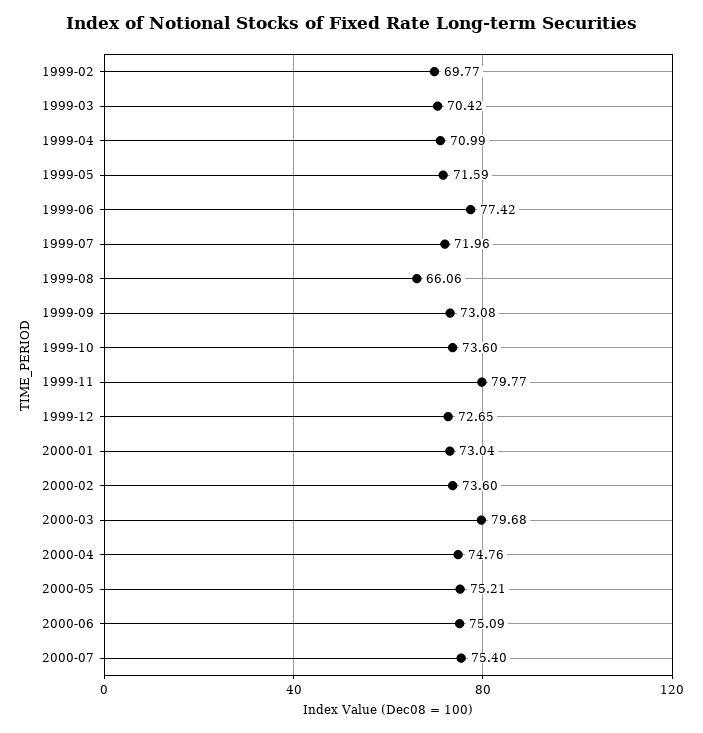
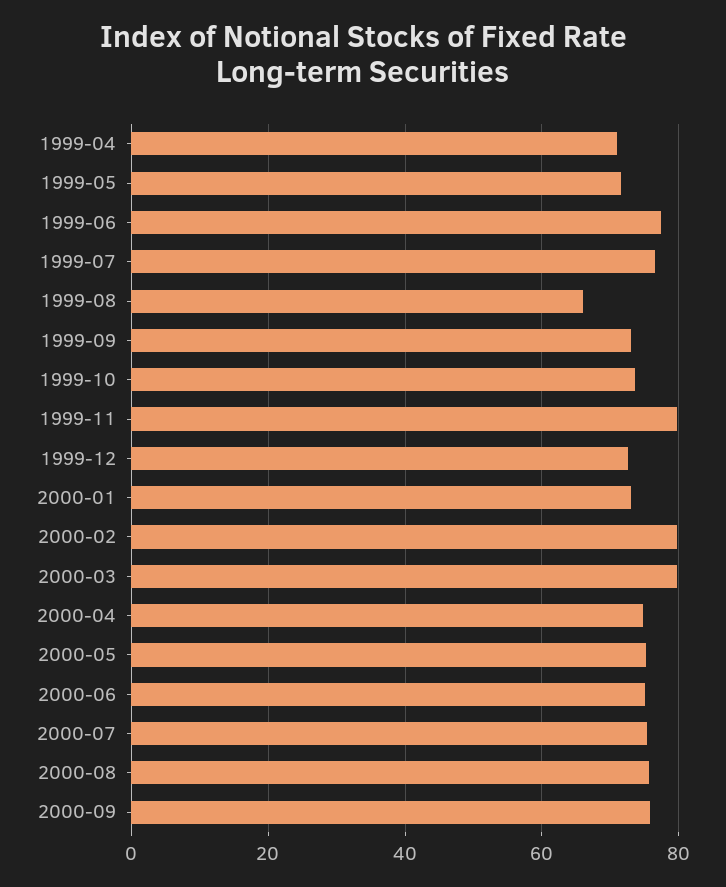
1999-02: 69.77 -> none
1999-03: 70.42 -> none
1999-07: 71.96 -> 76
2000-02: 73.6 -> 80
2000-08: none -> 76
2000-09: none -> 76

